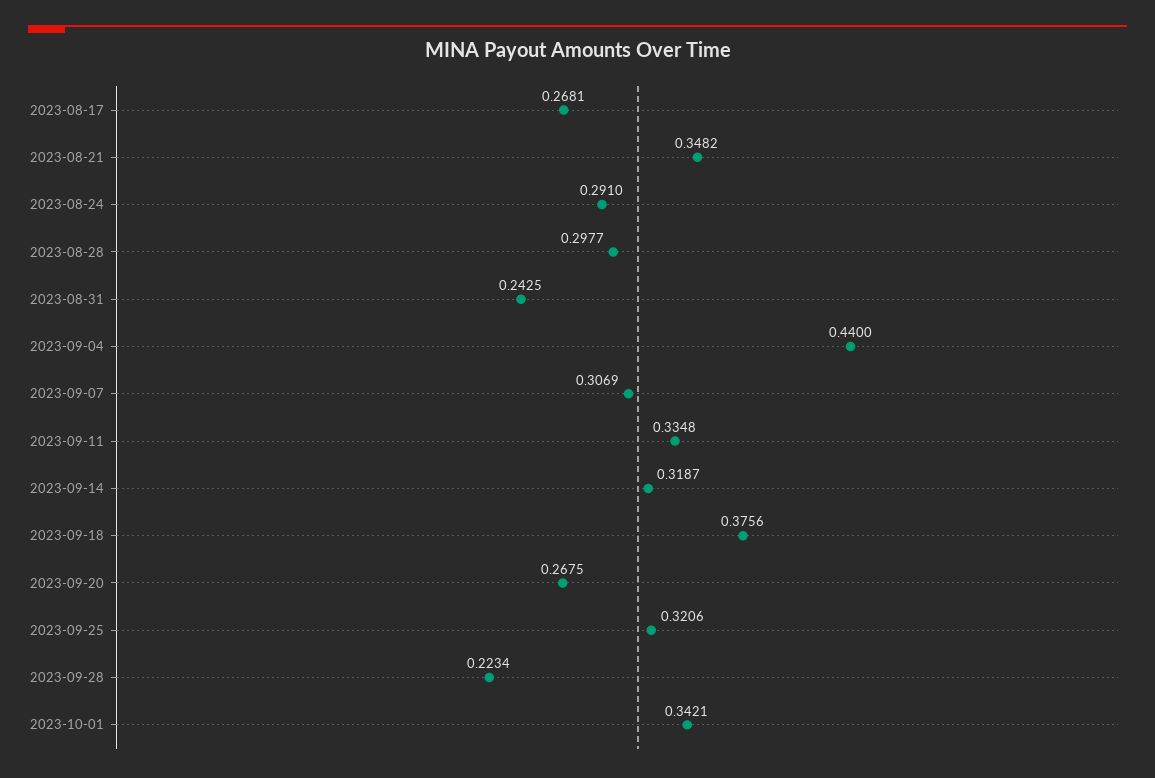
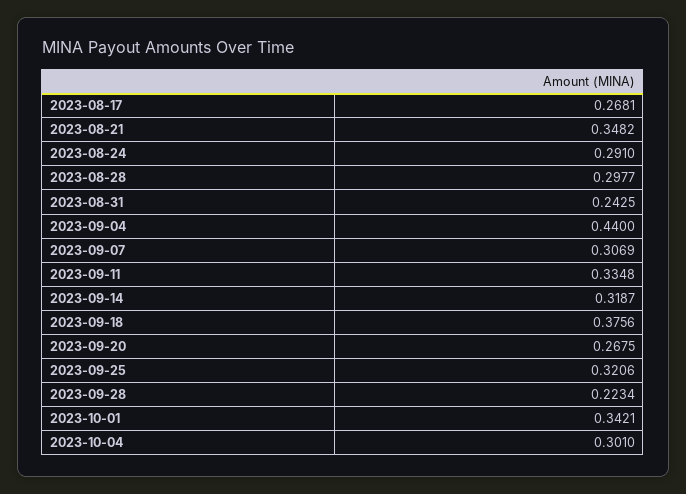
2023-10-04: none -> 0.301

